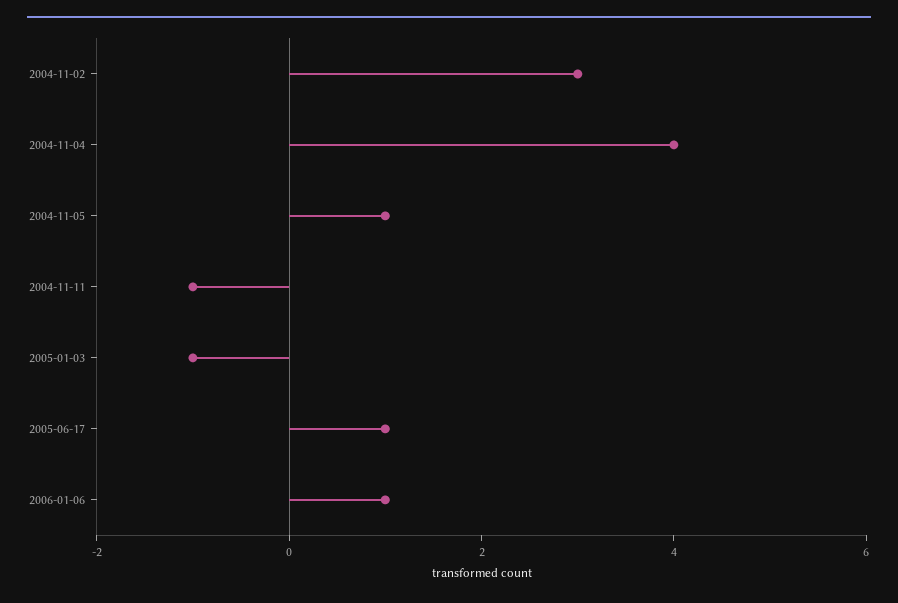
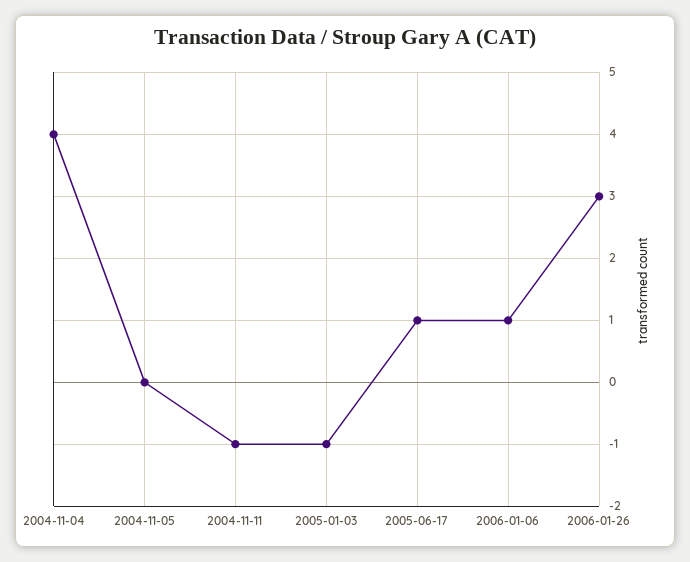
2004-11-02: 3 -> none
2004-11-05: 1 -> 0
2006-01-26: none -> 3

